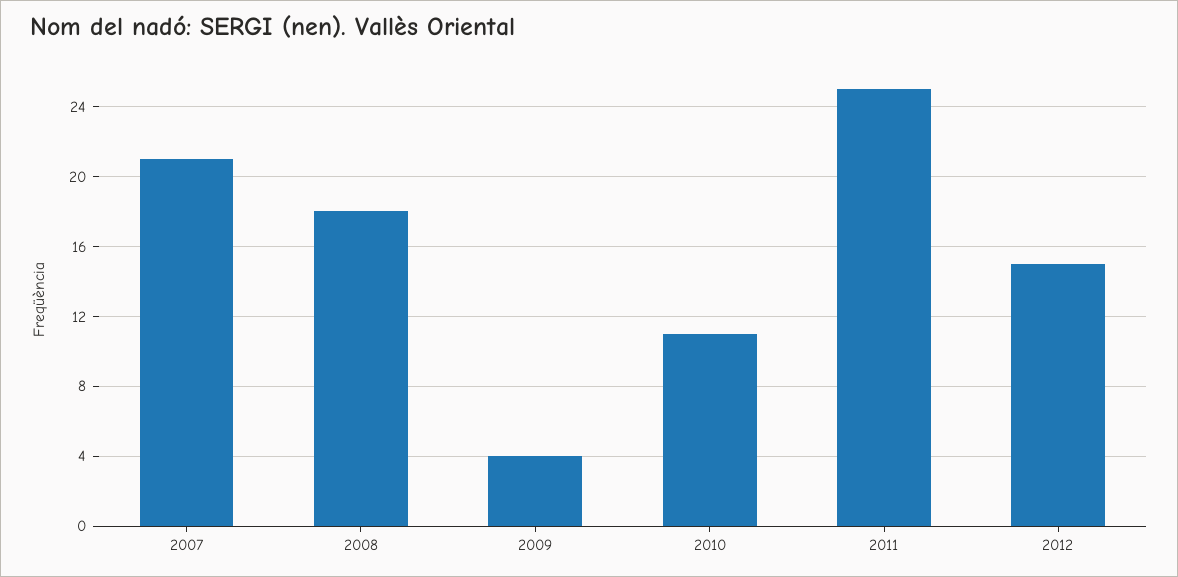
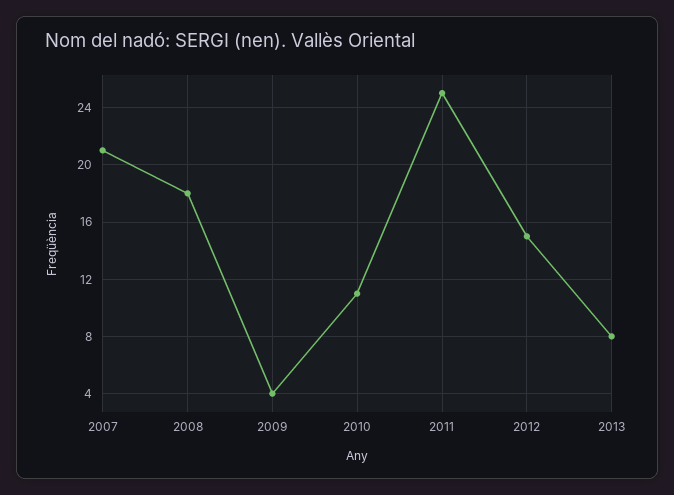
2013: none -> 8

